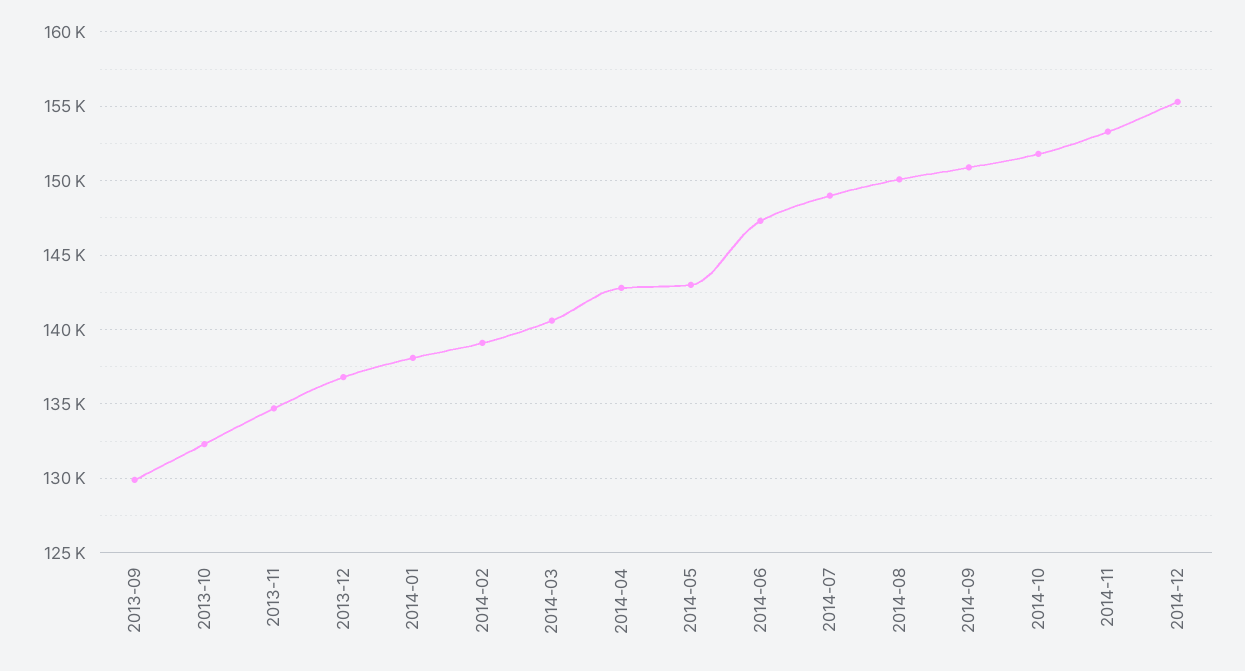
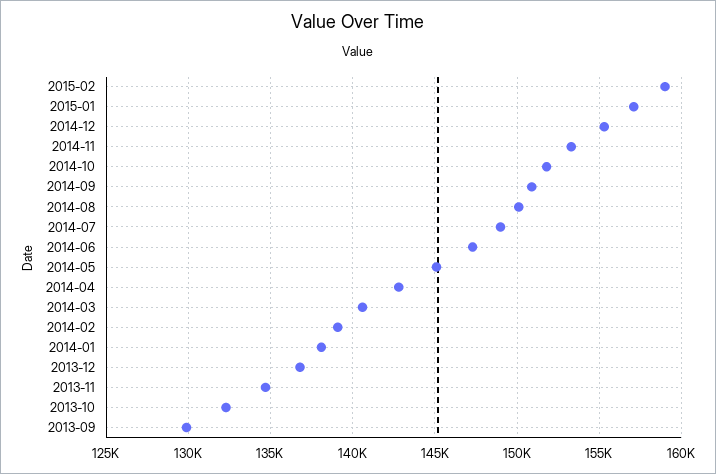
2014-05: 143000 -> 145000
2015-02: none -> 159000
2015-01: none -> 157000

